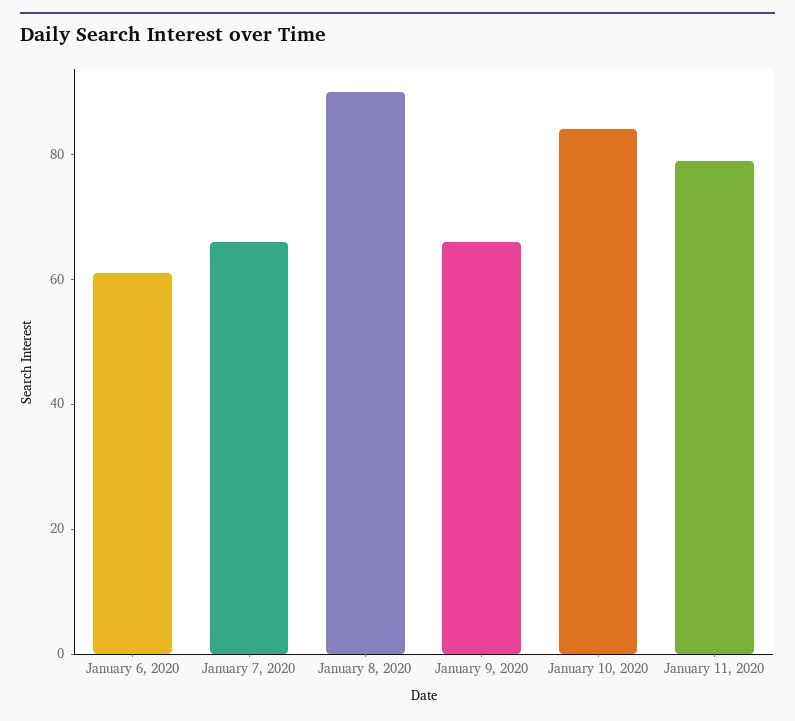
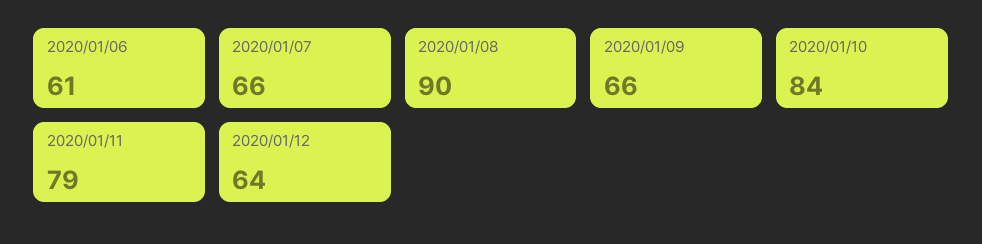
2020/01/12: none -> 64

